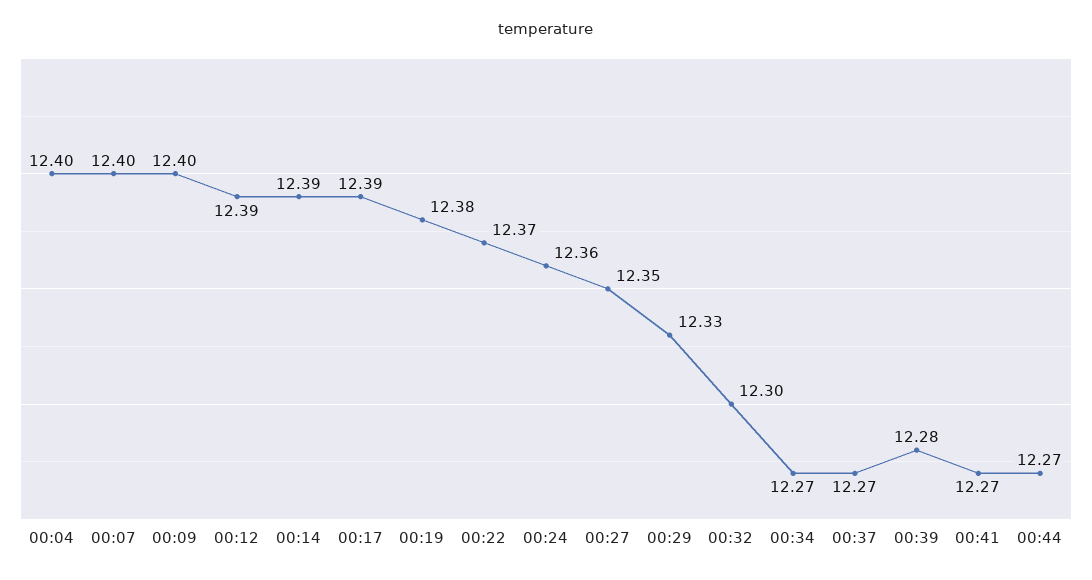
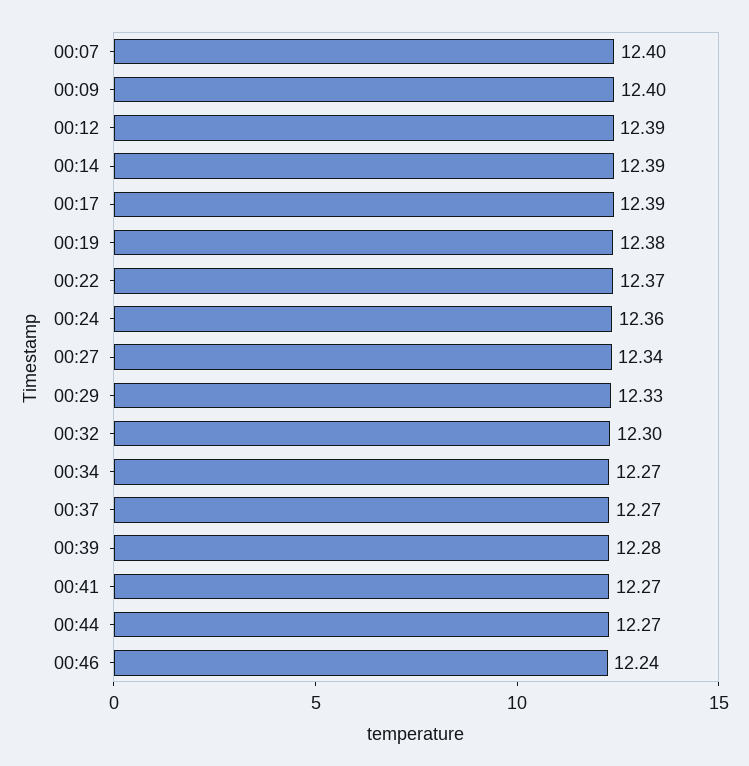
00:04: 12.4 -> none
00:27: 12.35 -> 12.34
00:46: none -> 12.24

